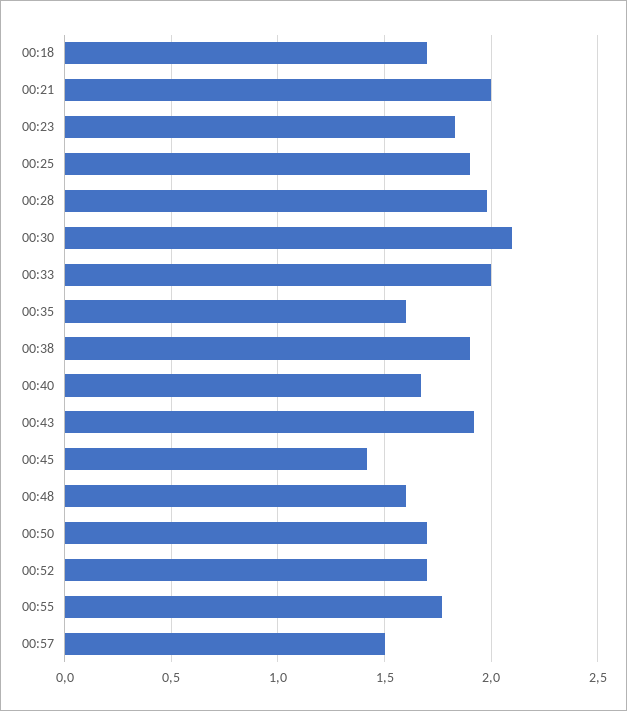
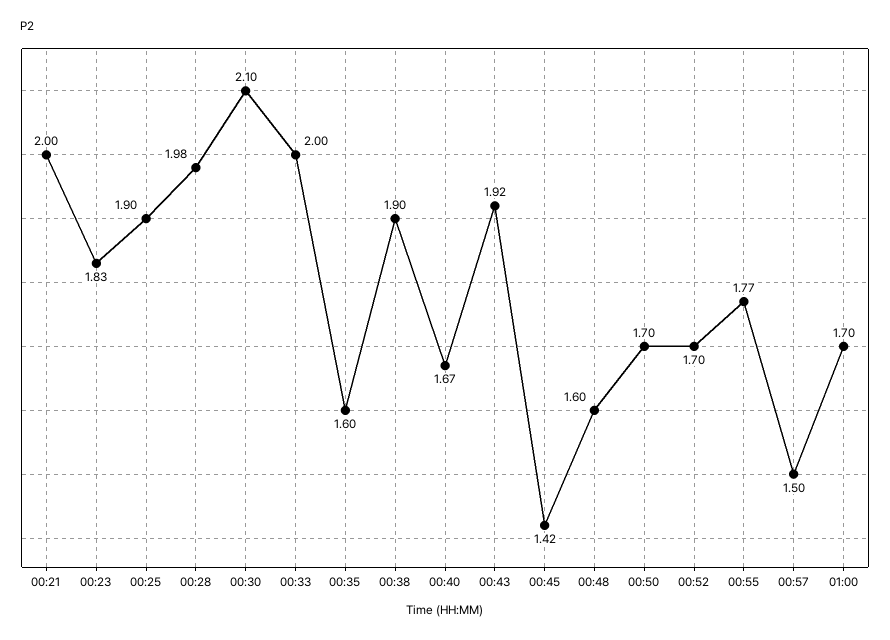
00:18: 1.7 -> none
01:00: none -> 1.7

